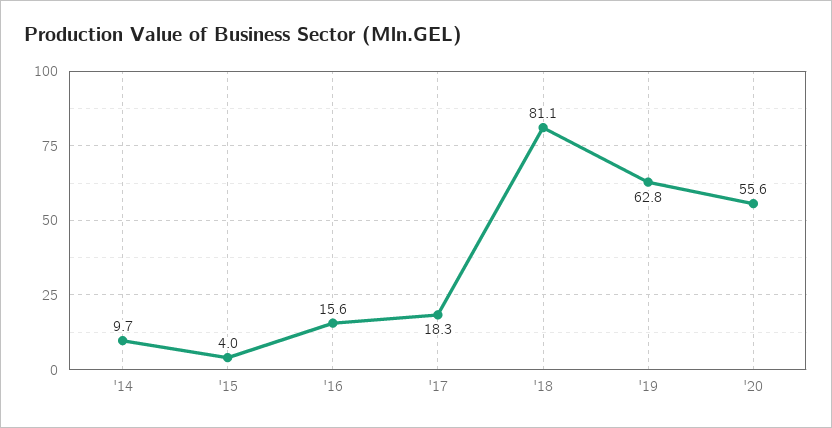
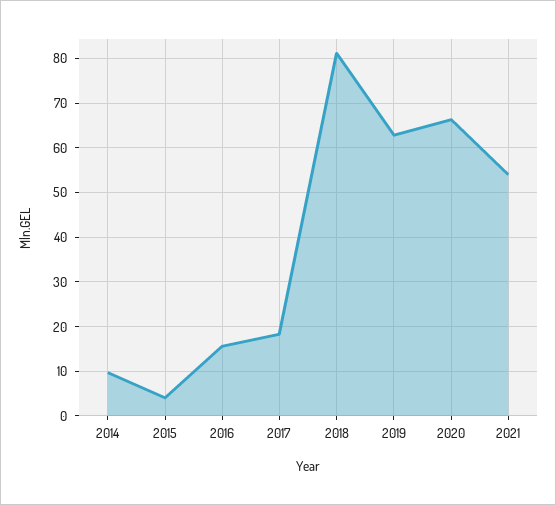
'20: 55.6 -> 66
2021: none -> 54

